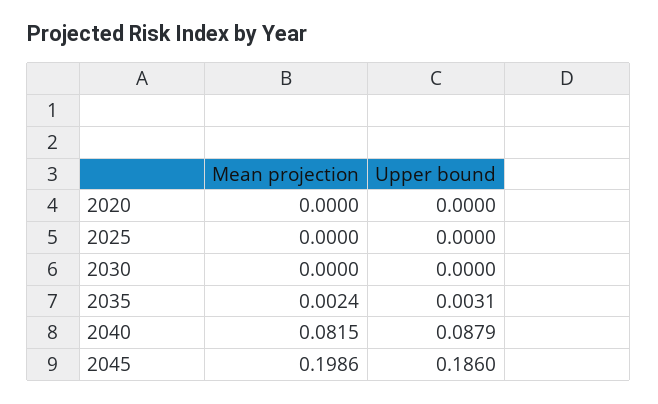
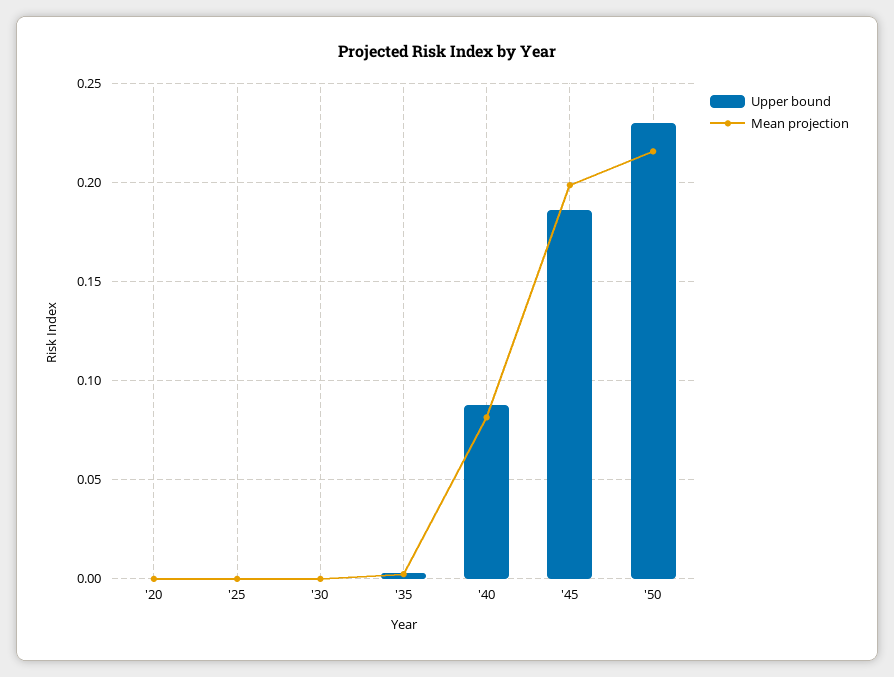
Upper bound, '50: none -> 0.23
Mean projection, '50: none -> 0.215

